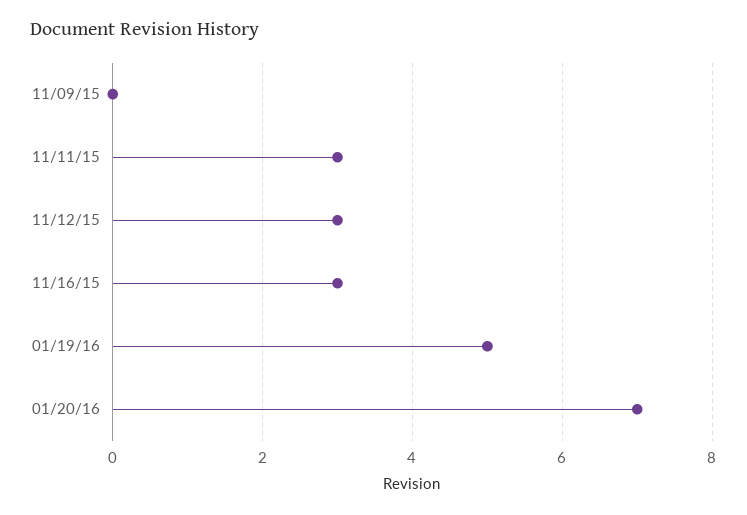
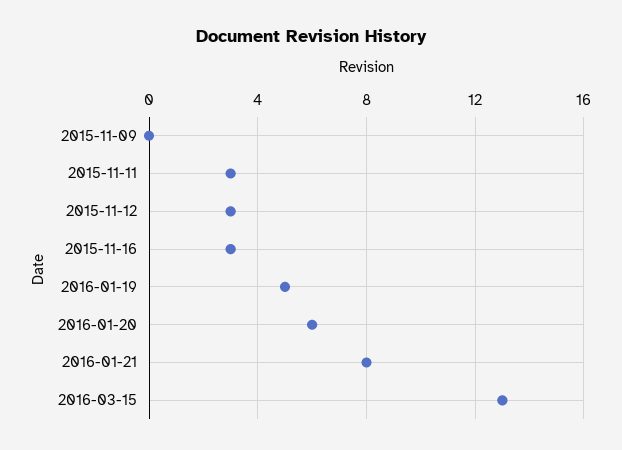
01/20/16: 7 -> 6
2016-01-21: none -> 8
2016-03-15: none -> 13

